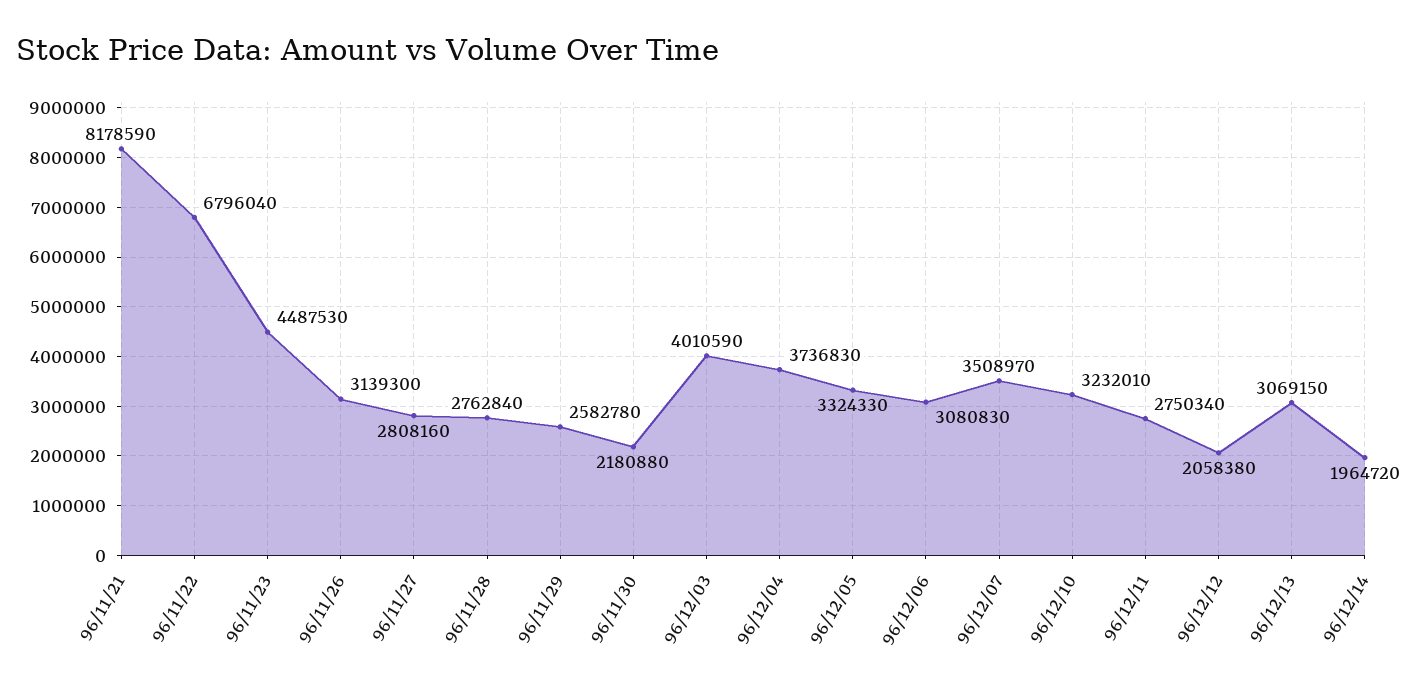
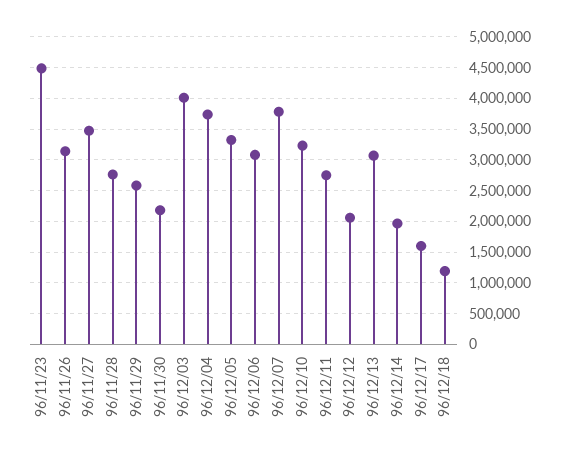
96/11/21: 8178590 -> none
96/11/22: 6796040 -> none
96/11/27: 2808160 -> 3500000
96/12/07: 3508970 -> 3800000
96/12/17: none -> 1600000
96/12/18: none -> 1200000

